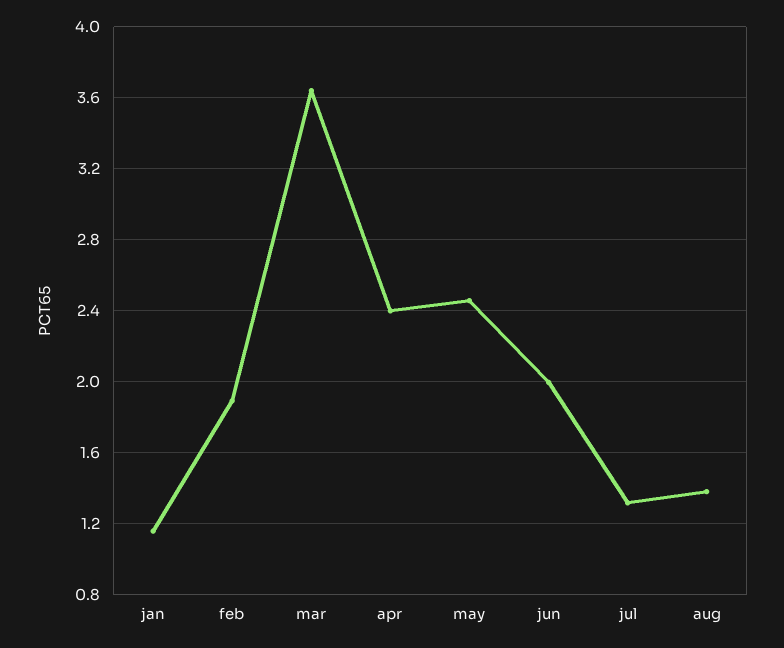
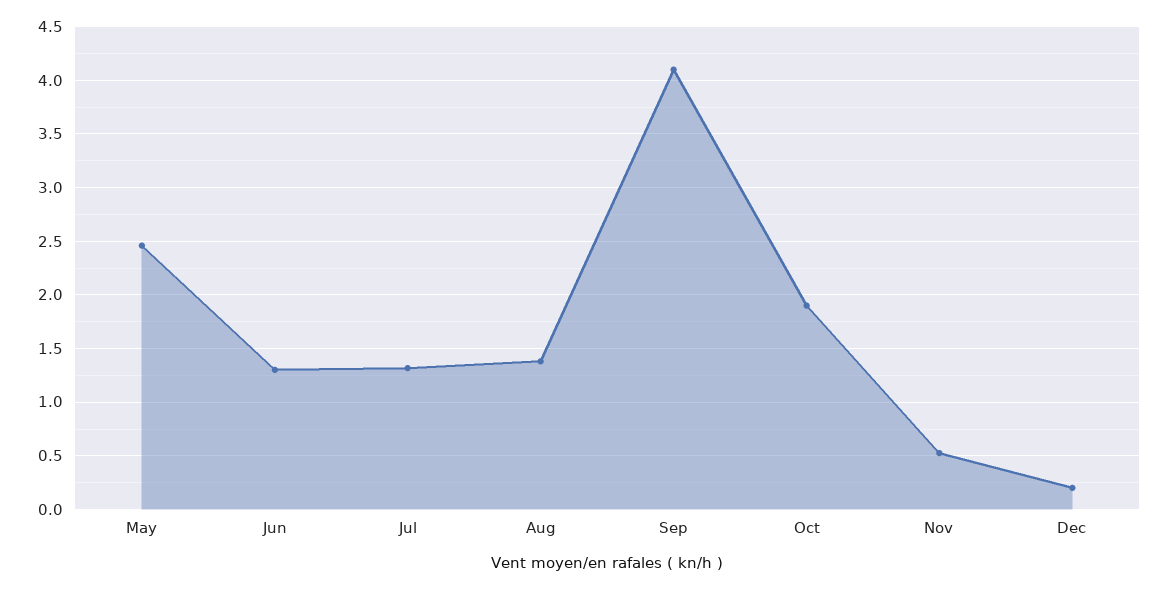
jan: 1.15 -> none
feb: 1.9 -> none
mar: 3.65 -> none
apr: 2.4 -> none
jun: 2 -> 1.3
Sep: none -> 4.1
Oct: none -> 1.9
Nov: none -> 0.5
Dec: none -> 0.2

